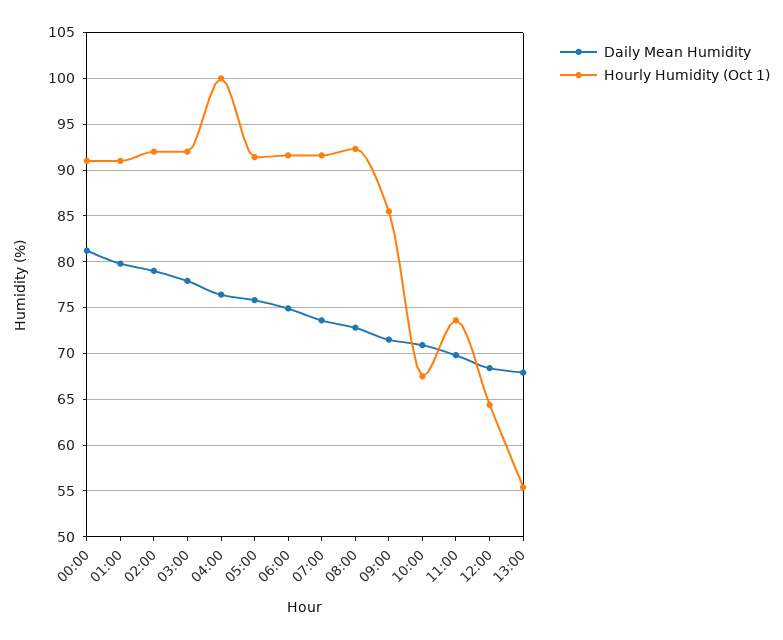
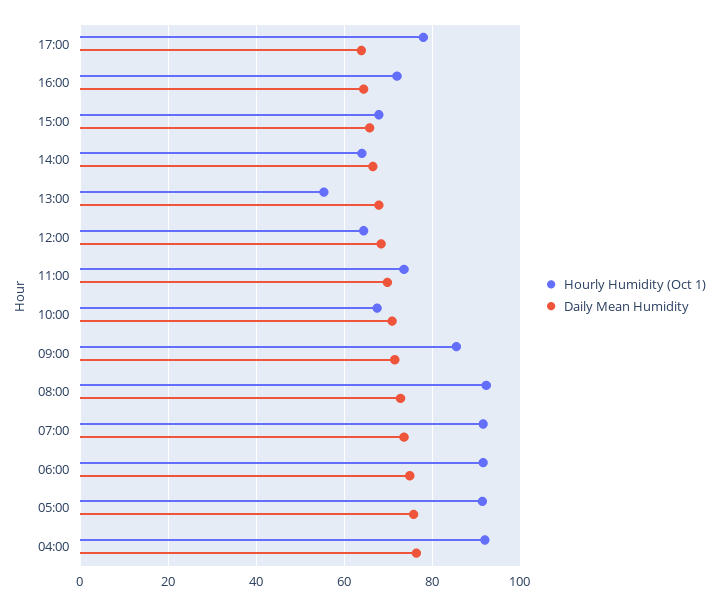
Daily Mean Humidity, 00:00: 81 -> none
Hourly Humidity (Oct 1), 00:00: 91 -> none
Daily Mean Humidity, 01:00: 80 -> none
Hourly Humidity (Oct 1), 01:00: 91 -> none
Daily Mean Humidity, 02:00: 79 -> none
Hourly Humidity (Oct 1), 02:00: 92 -> none
Daily Mean Humidity, 03:00: 78 -> none
Hourly Humidity (Oct 1), 03:00: 92 -> none
Hourly Humidity (Oct 1), 04:00: 100 -> 92
Hourly Humidity (Oct 1), 17:00: none -> 78
Daily Mean Humidity, 17:00: none -> 64
Hourly Humidity (Oct 1), 16:00: none -> 72
Daily Mean Humidity, 16:00: none -> 64
Hourly Humidity (Oct 1), 15:00: none -> 68
Daily Mean Humidity, 15:00: none -> 66
Hourly Humidity (Oct 1), 14:00: none -> 64
Daily Mean Humidity, 14:00: none -> 66

